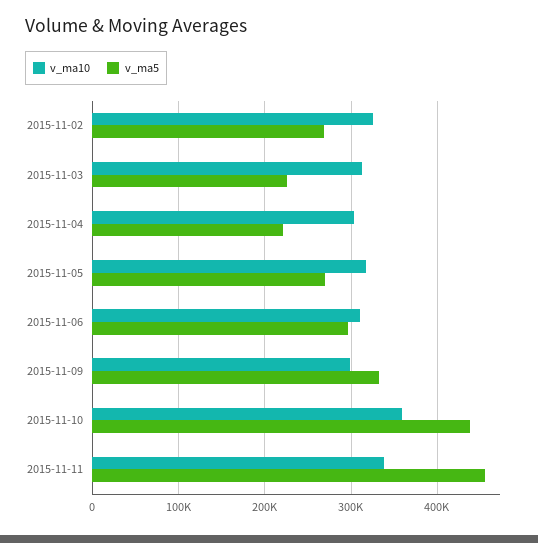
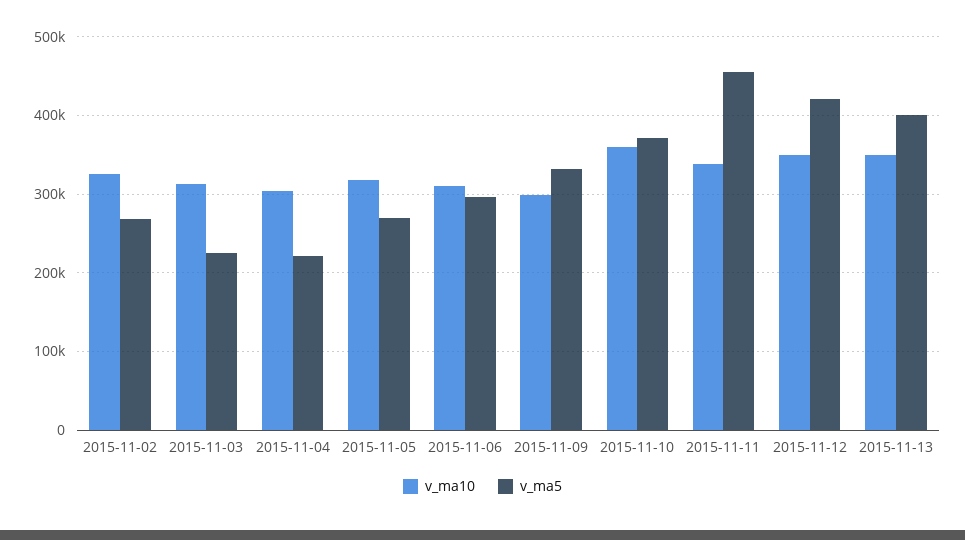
v_ma5, 2015-11-10: 440000 -> 370000
v_ma10, 2015-11-12: none -> 350000
v_ma5, 2015-11-12: none -> 420000
v_ma10, 2015-11-13: none -> 350000
v_ma5, 2015-11-13: none -> 400000

